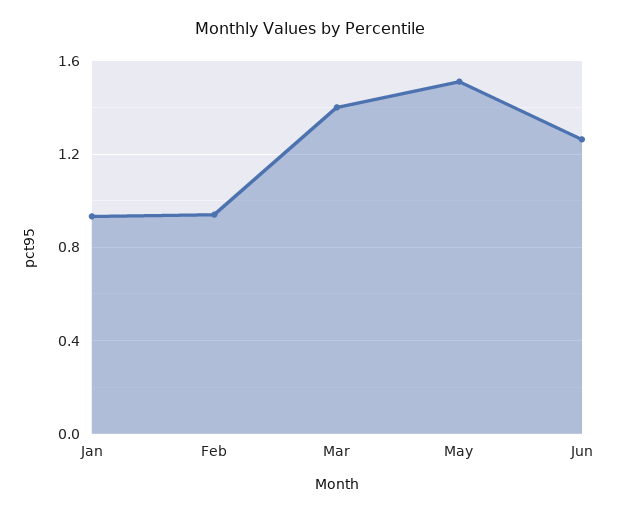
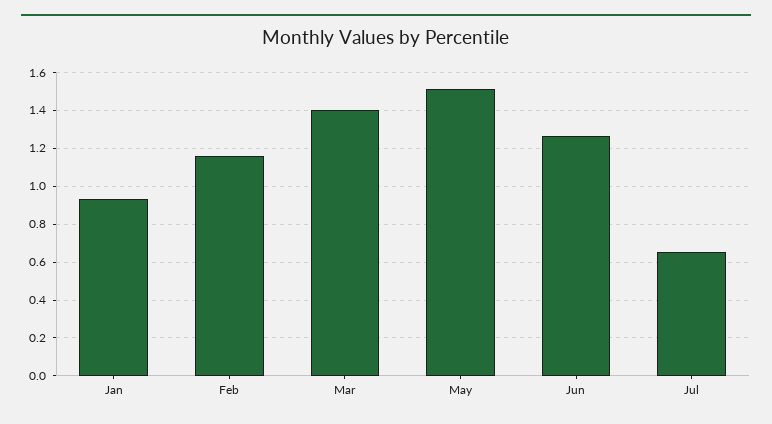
Feb: 0.95 -> 1.15
Jul: none -> 0.65

